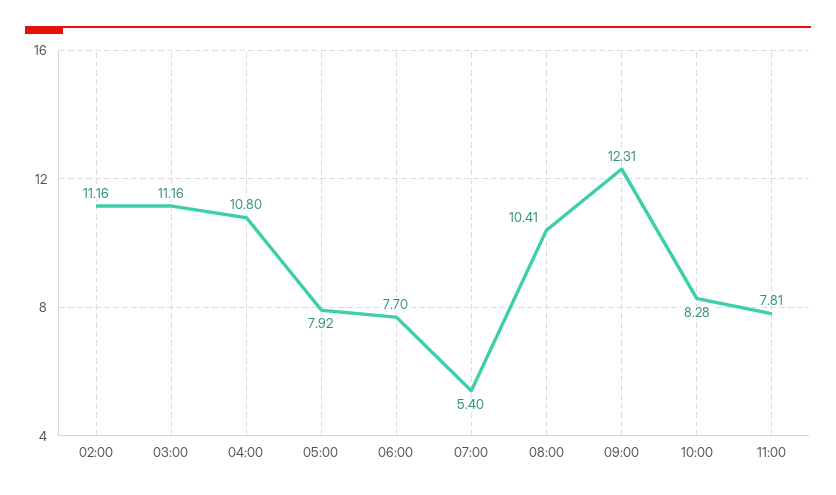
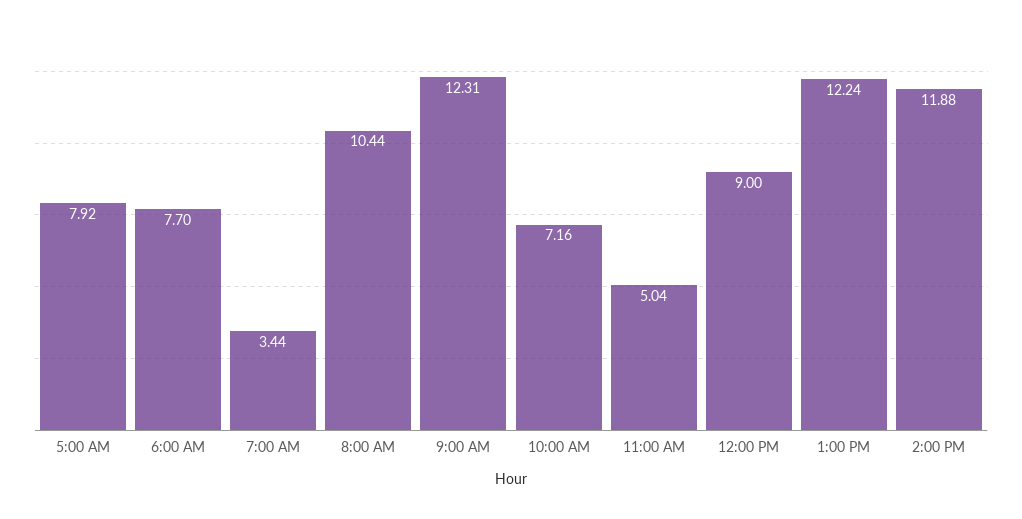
02:00: 11.16 -> none
03:00: 11.16 -> none
04:00: 10.8 -> none
07:00: 5.4 -> 3.44
08:00: 10.41 -> 10.44
10:00: 8.28 -> 7.16
11:00: 7.81 -> 5.04
12:00 PM: none -> 9
1:00 PM: none -> 12.24
2:00 PM: none -> 11.88

